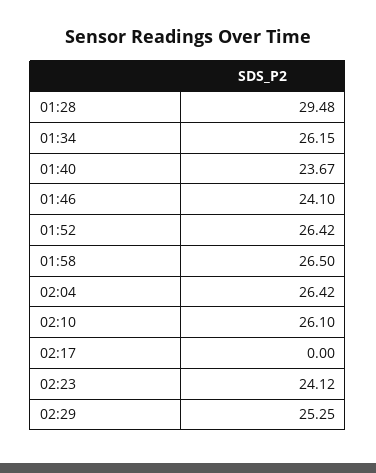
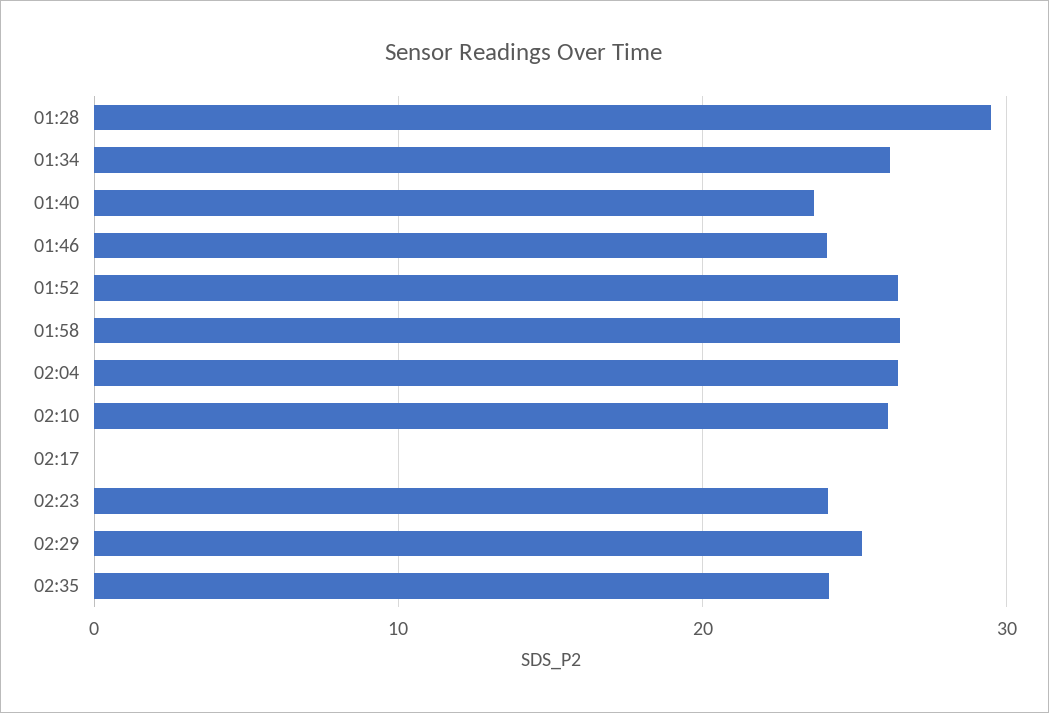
02:35: none -> 24

